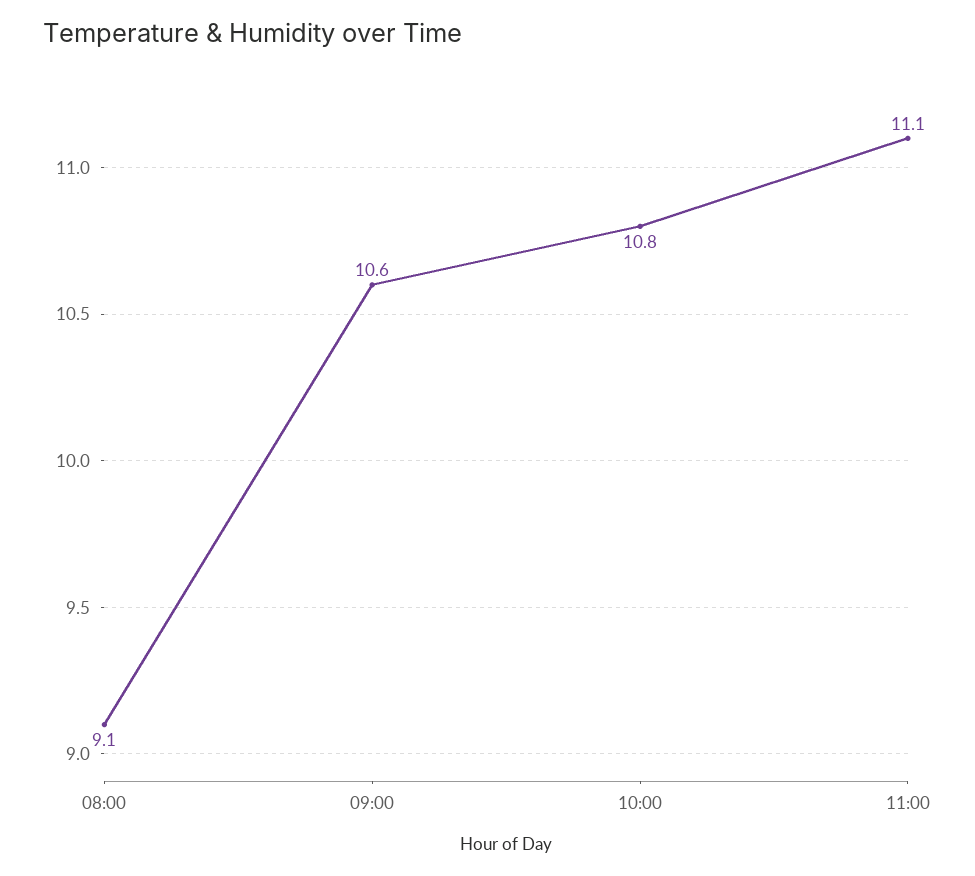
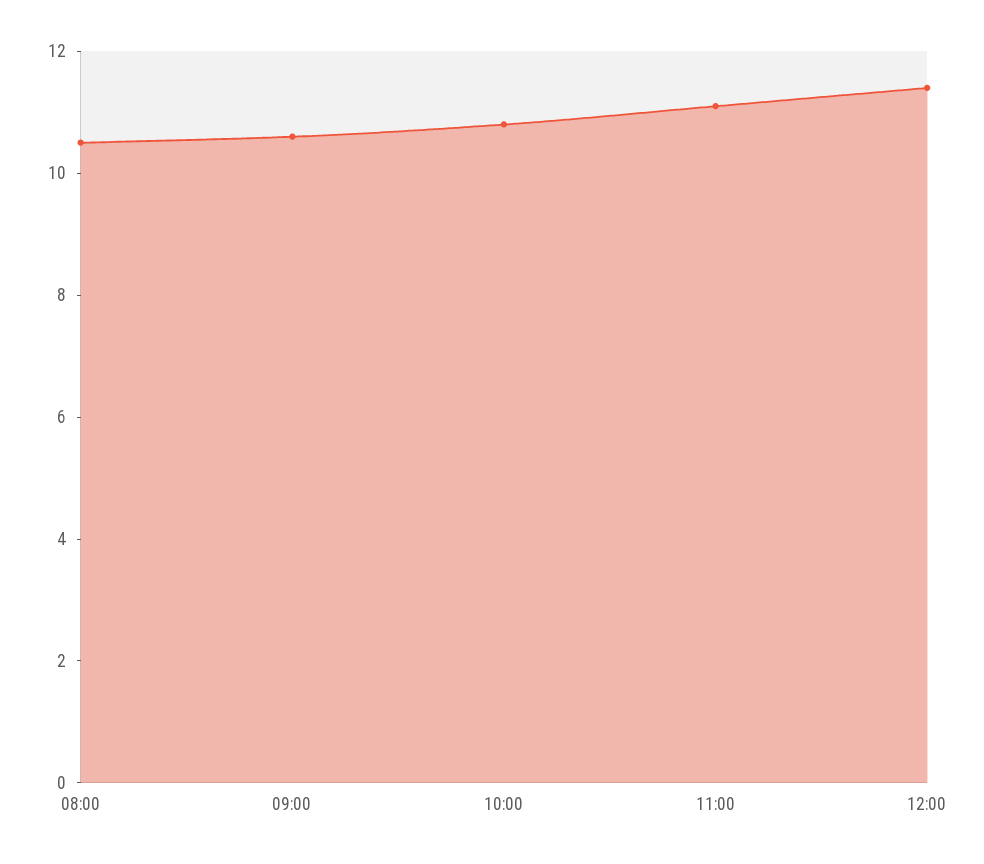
08:00: 9.1 -> 10.5
12:00: none -> 11.5

